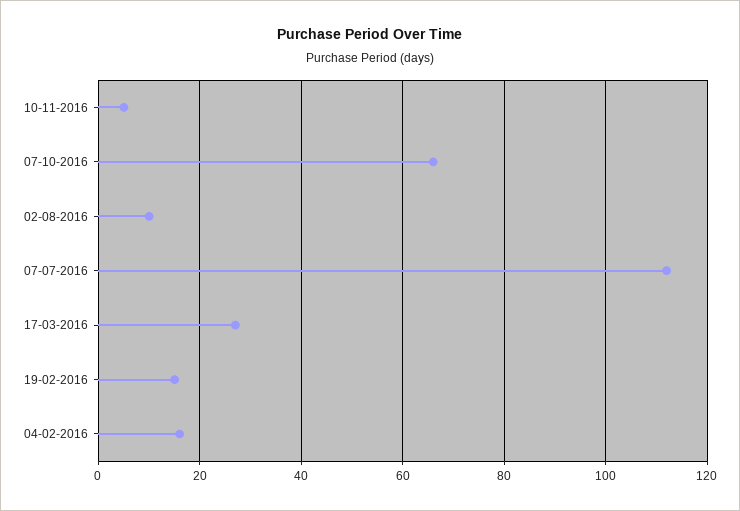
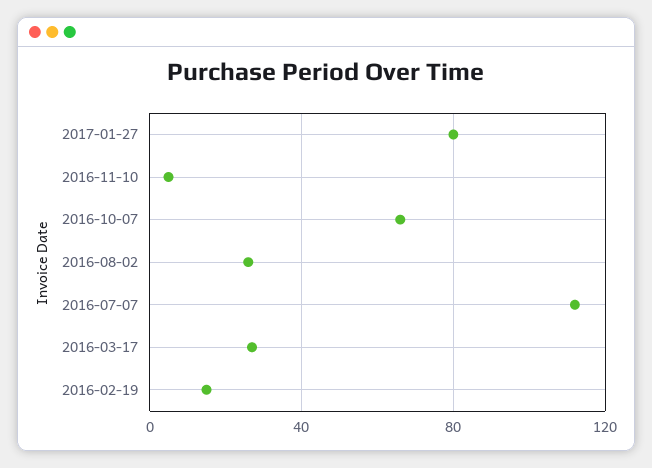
02-08-2016: 10 -> 25
04-02-2016: 15 -> none
2017-01-27: none -> 80

